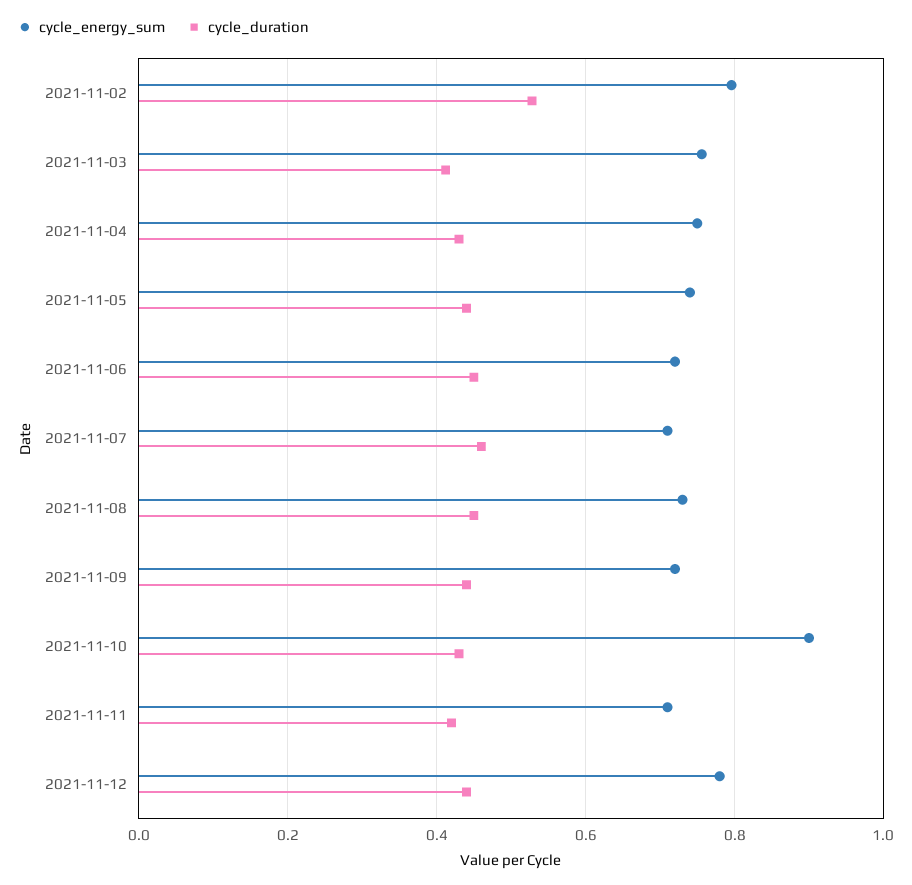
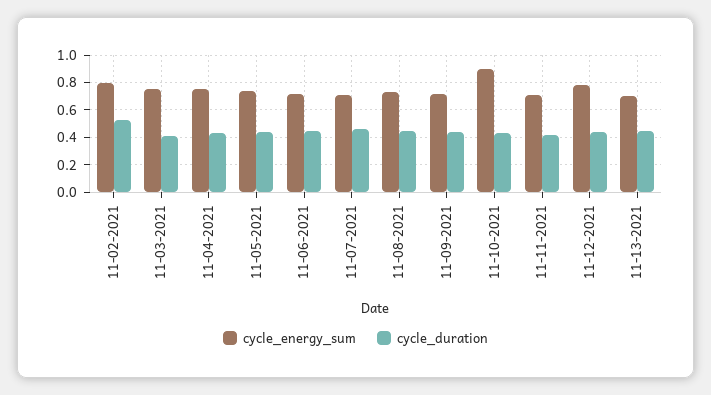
cycle_energy_sum, 11-13-2021: none -> 0.7
cycle_duration, 11-13-2021: none -> 0.45

